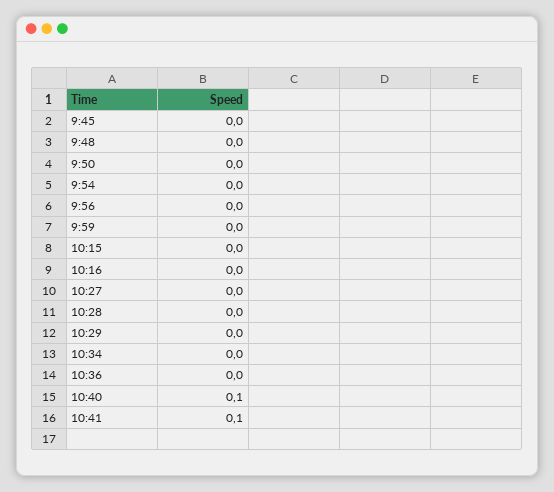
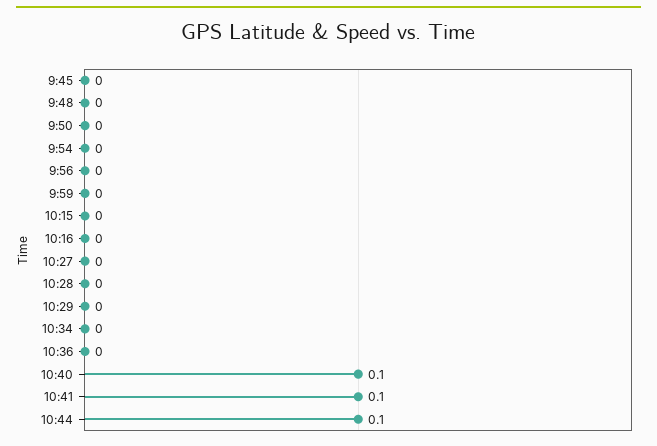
10:44: none -> 0.1

